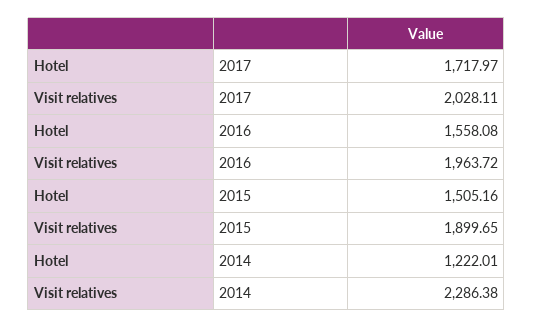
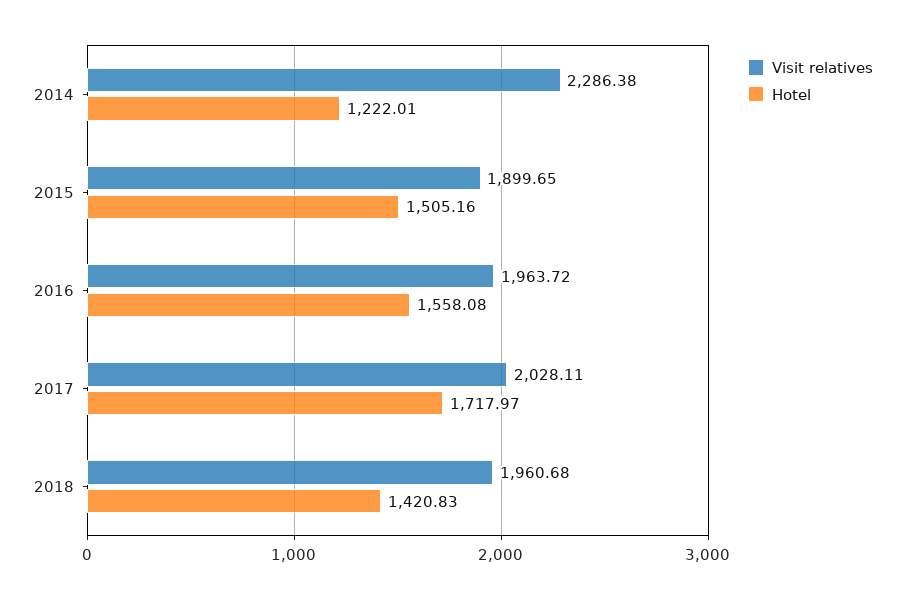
Visit relatives, 2018: none -> 1960.68
Hotel, 2018: none -> 1420.83

